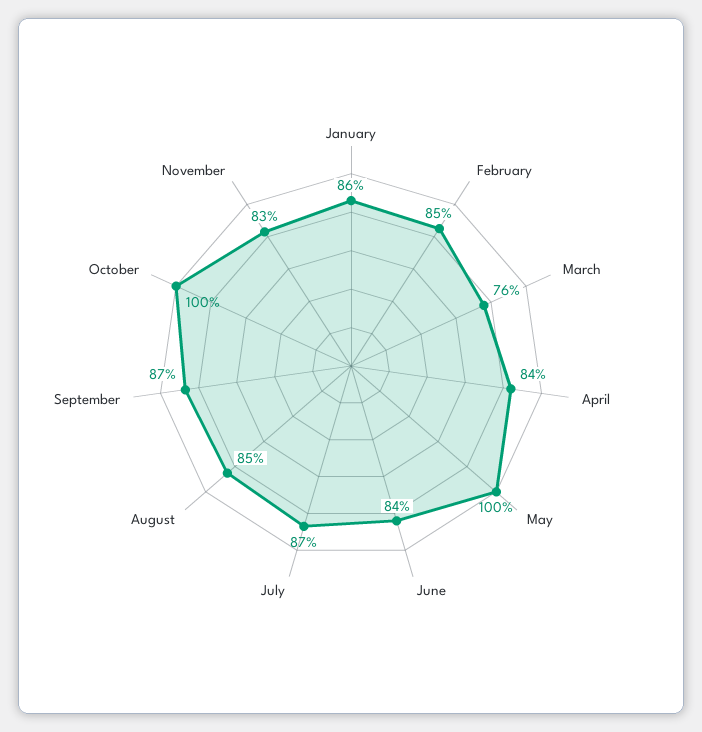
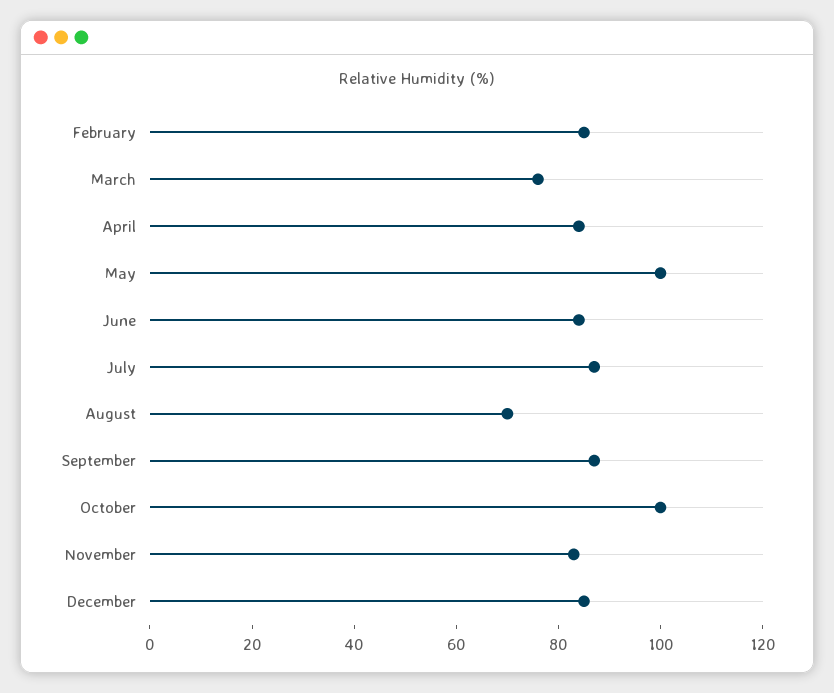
January: 86 -> none
August: 85 -> 70
December: none -> 85

